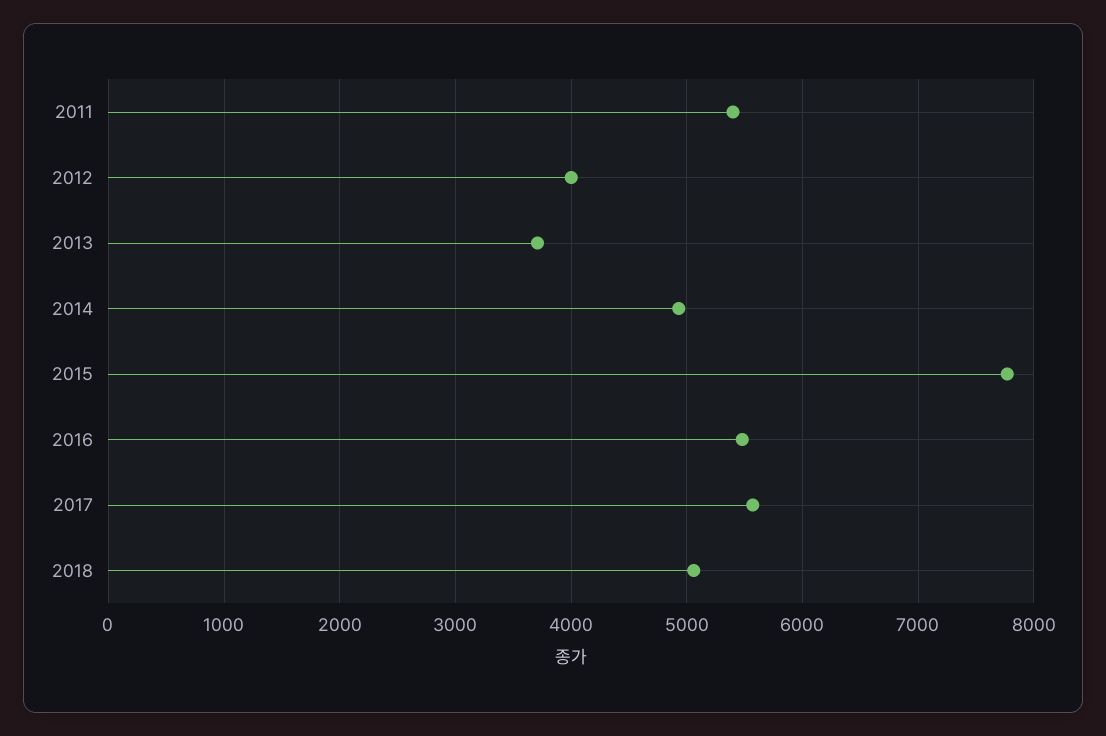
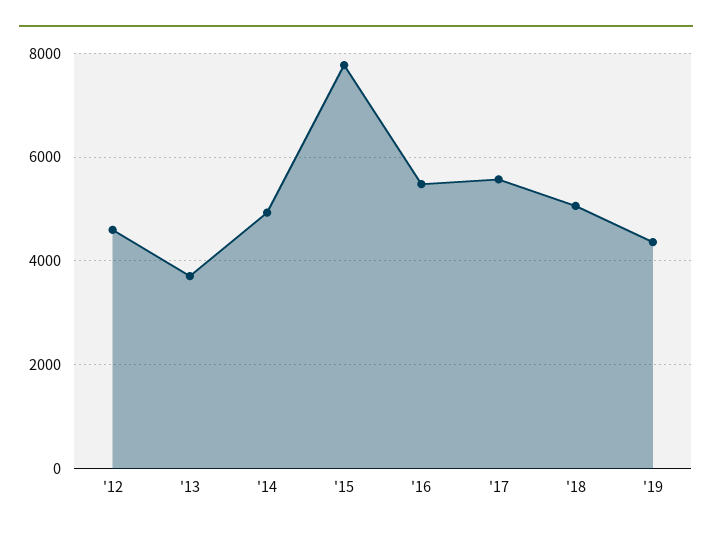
2011: 5400 -> none
2012: 4000 -> 4600
'19: none -> 4400

